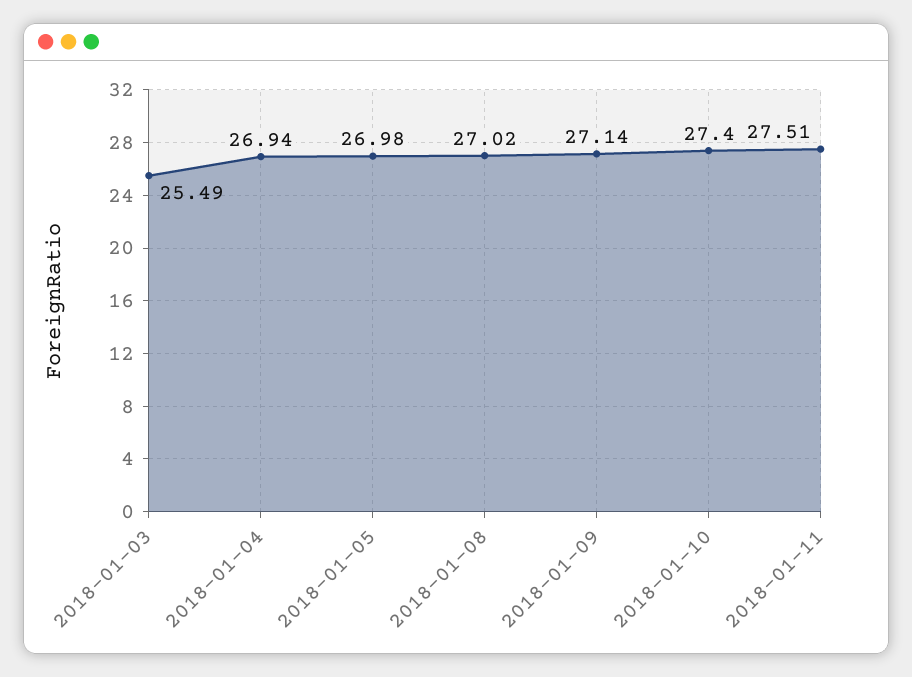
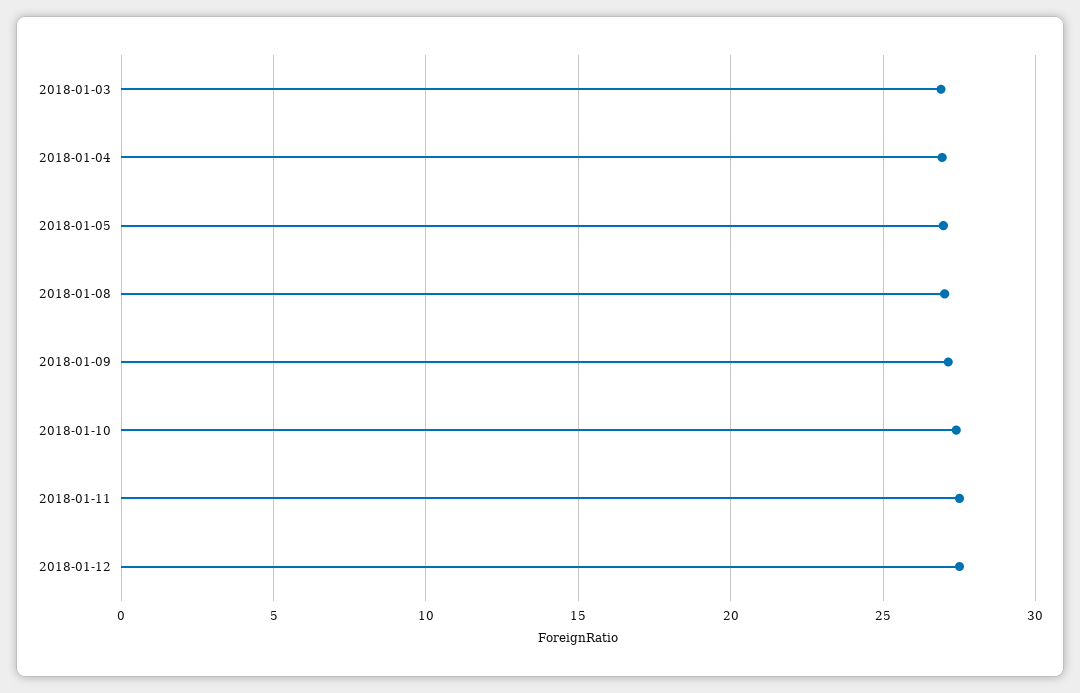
2018-01-03: 25.49 -> 27
2018-01-12: none -> 27.5

